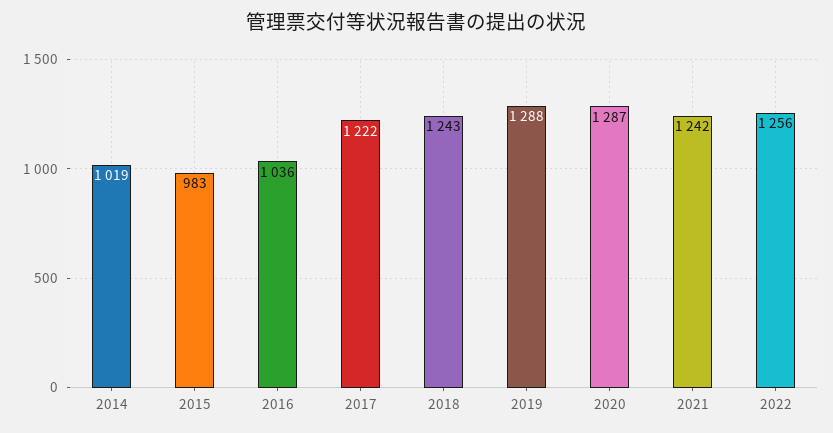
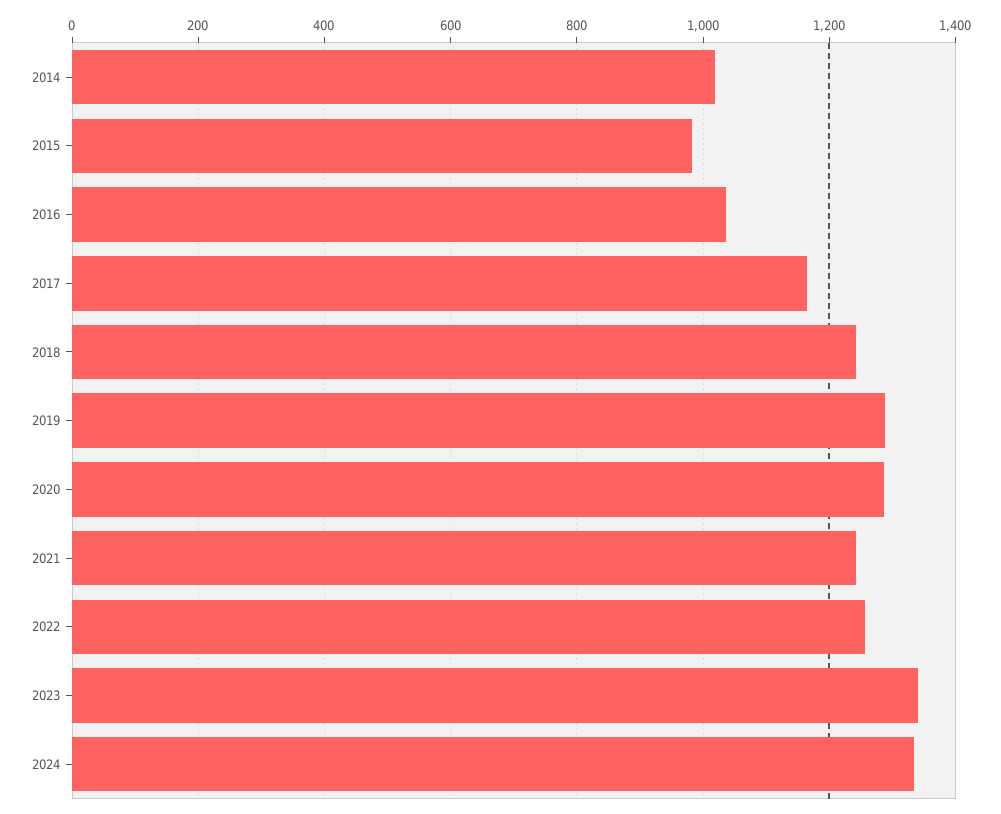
2017: 1222 -> 1160
2023: none -> 1340
2024: none -> 1340

